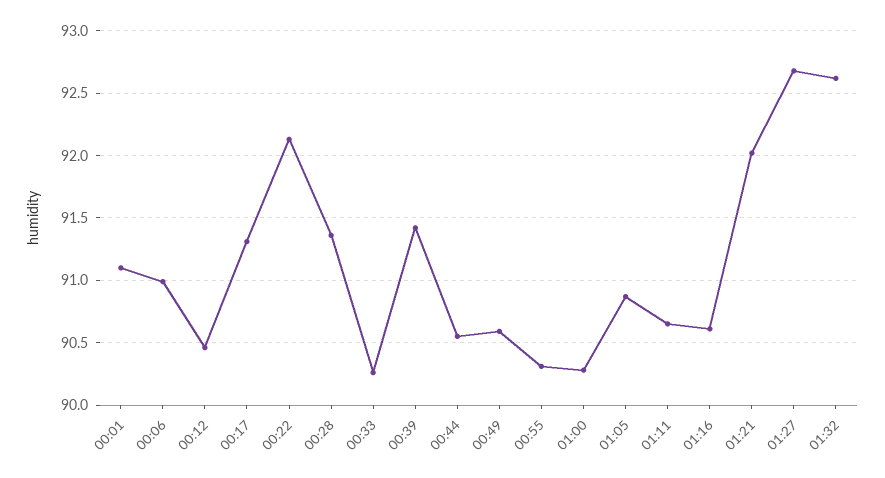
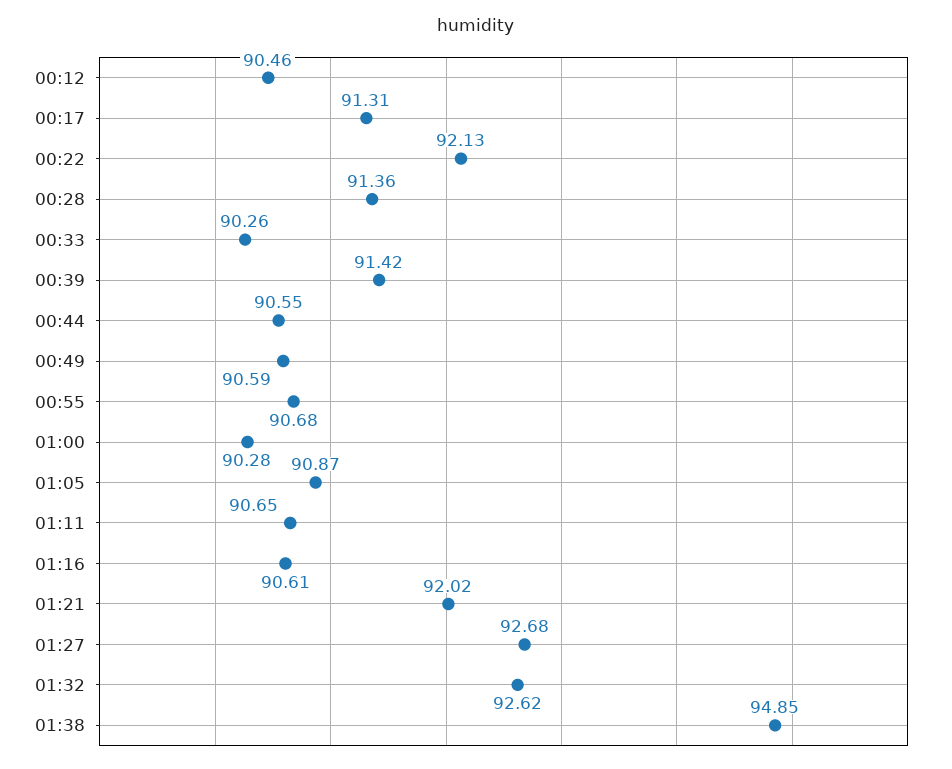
00:01: 91.1 -> none
00:06: 91 -> none
00:55: 90.3 -> 90.68
01:38: none -> 94.85

